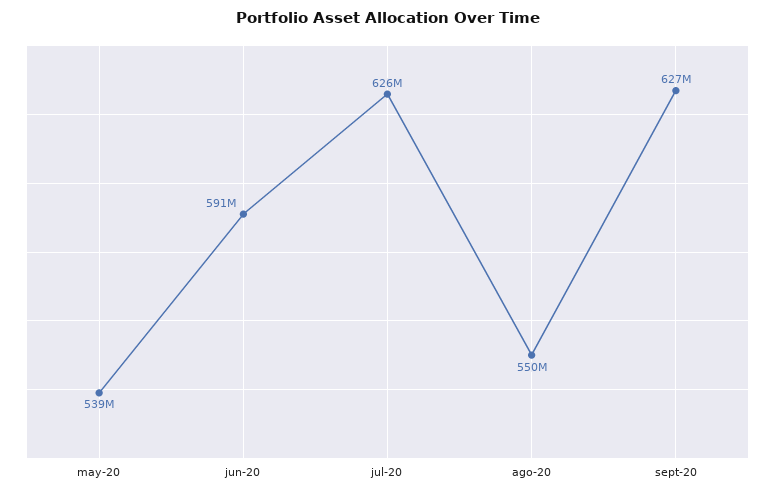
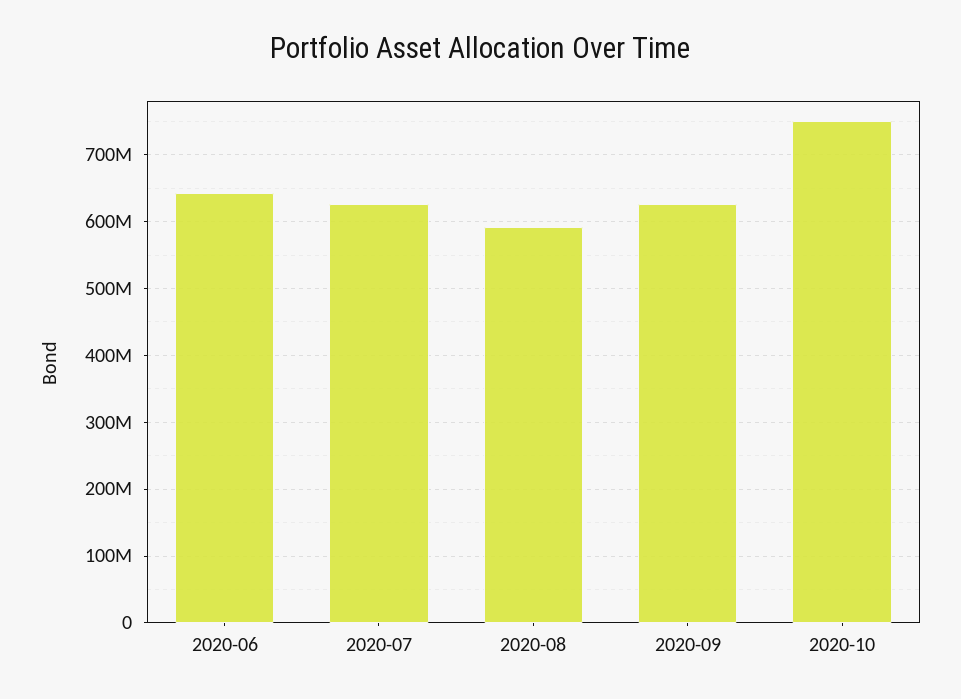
may-20: 539000000 -> none
jun-20: 591000000 -> 640000000
ago-20: 550000000 -> 590000000
2020-10: none -> 750000000

